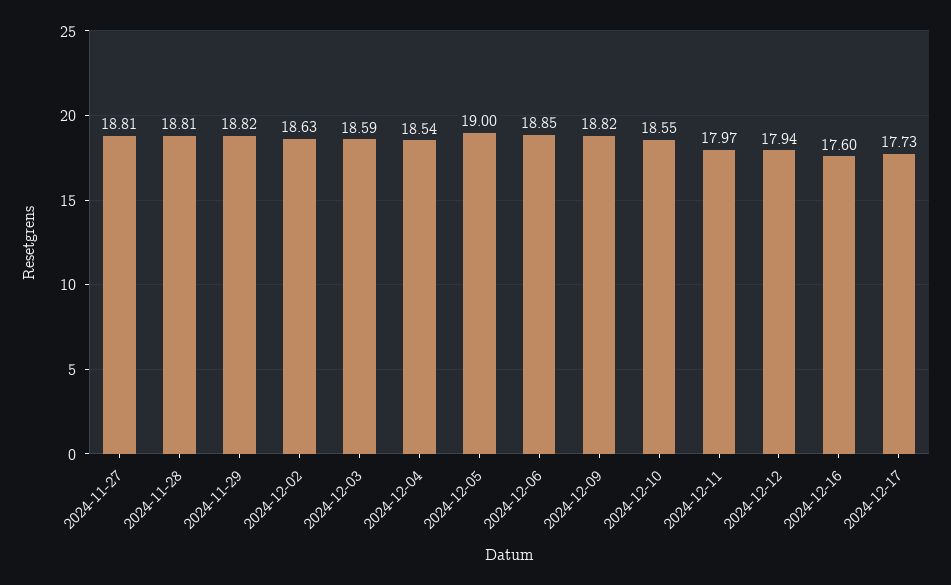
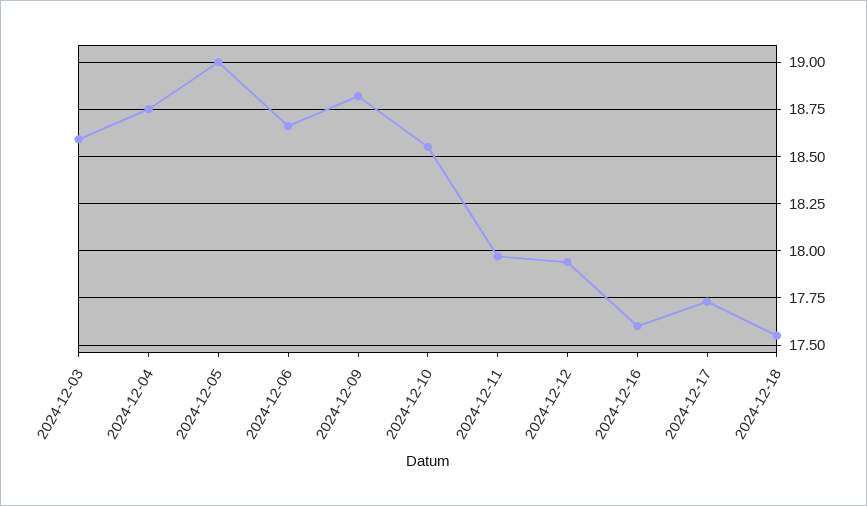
2024-11-27: 18.81 -> none
2024-11-28: 18.81 -> none
2024-11-29: 18.82 -> none
2024-12-02: 18.63 -> none
2024-12-04: 18.54 -> 18.75
2024-12-06: 18.85 -> 18.65
2024-12-18: none -> 17.55

